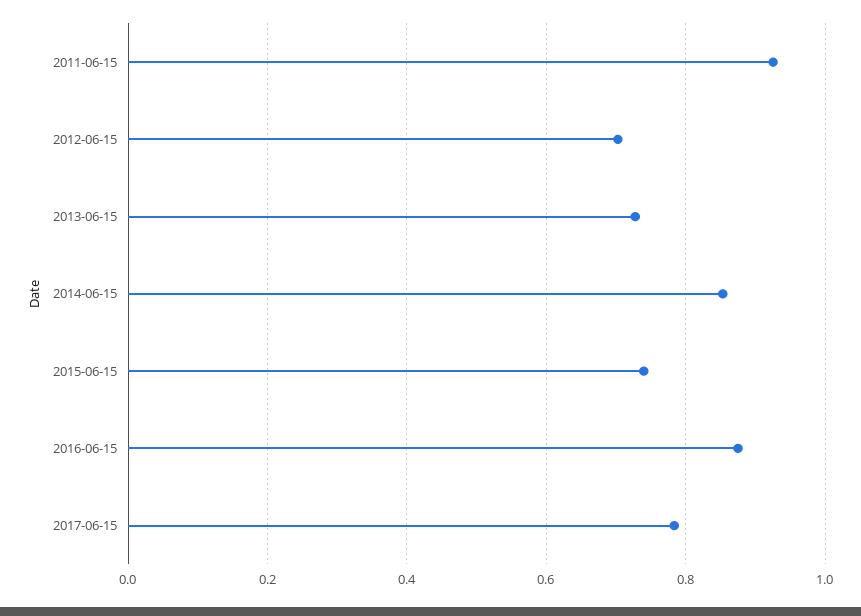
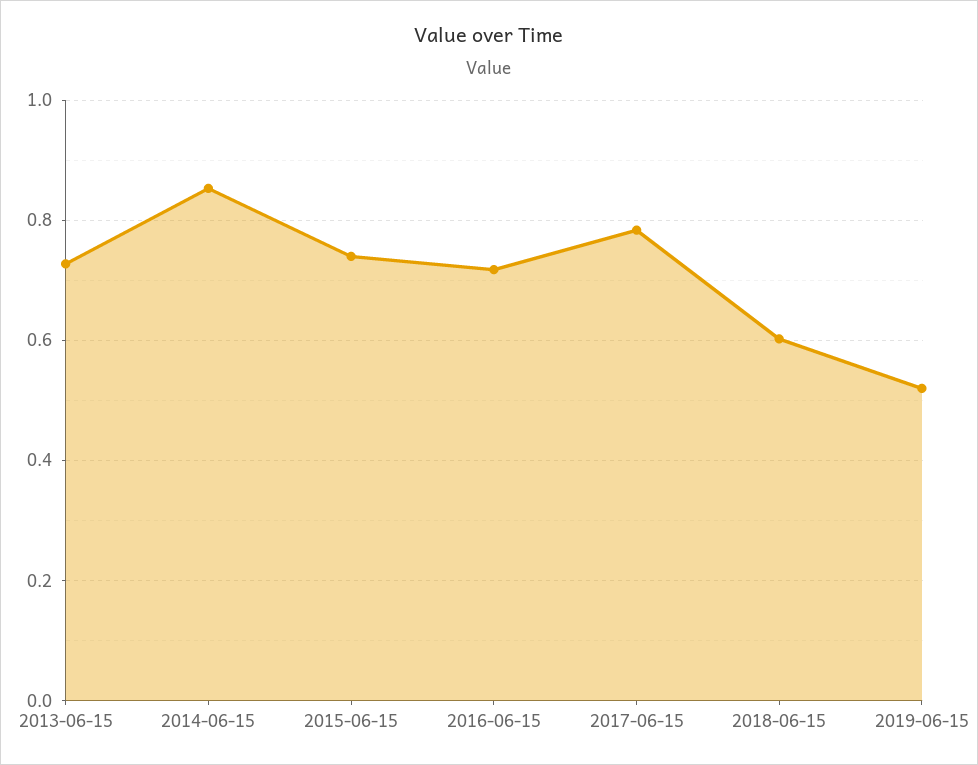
2011-06-15: 0.92 -> none
2012-06-15: 0.7 -> none
2016-06-15: 0.88 -> 0.72
2018-06-15: none -> 0.6
2019-06-15: none -> 0.52

